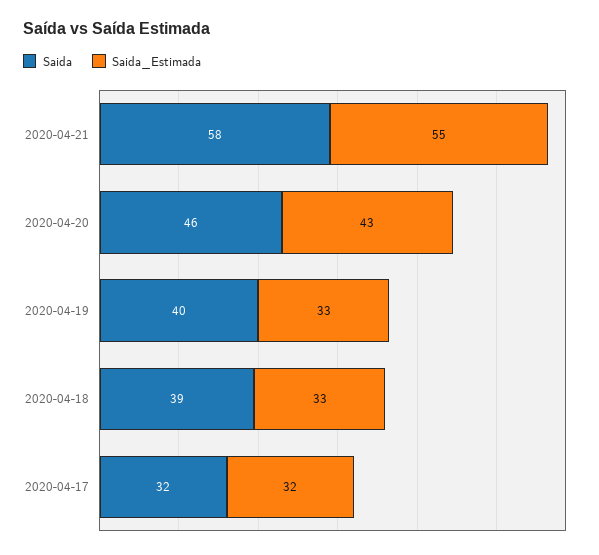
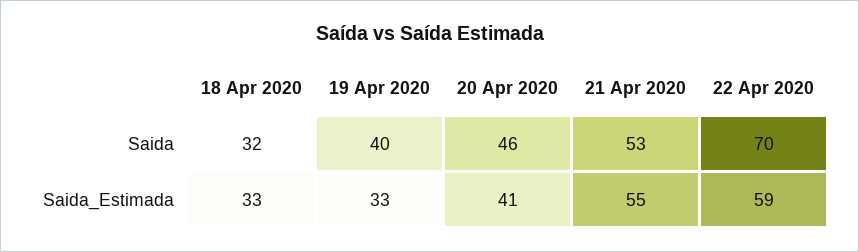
Saida, 2020-04-21: 58 -> 53
Saida_Estimada, 2020-04-20: 43 -> 41
Saida, 2020-04-18: 39 -> 32
Saida, 2020-04-17: 32 -> none
Saida_Estimada, 2020-04-17: 32 -> none
Saida, 22 Apr 2020: none -> 70
Saida_Estimada, 22 Apr 2020: none -> 59

